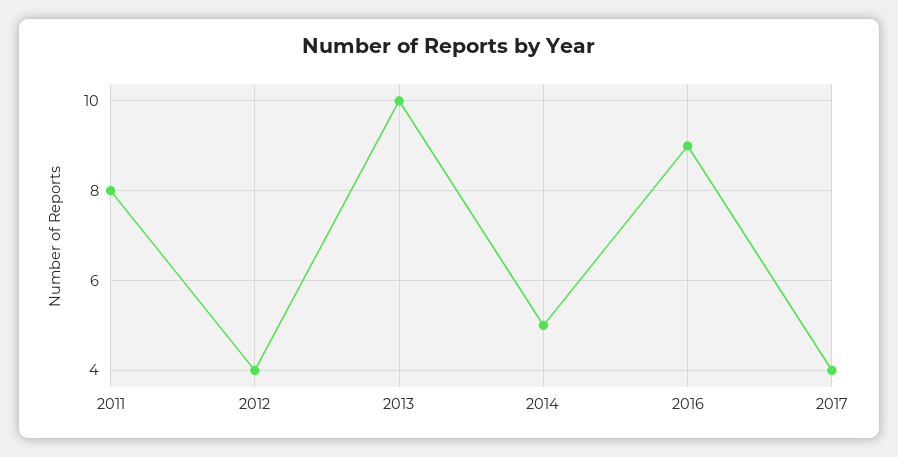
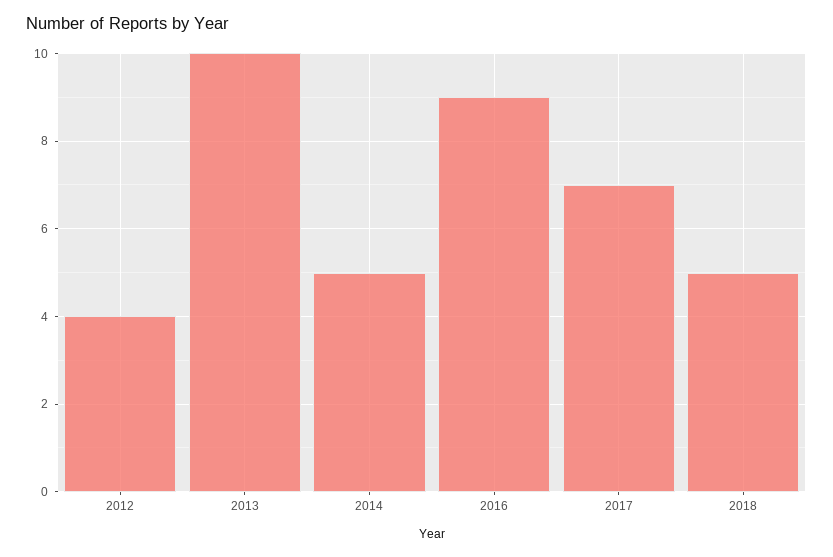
2011: 8 -> none
2017: 4 -> 7
2018: none -> 5

